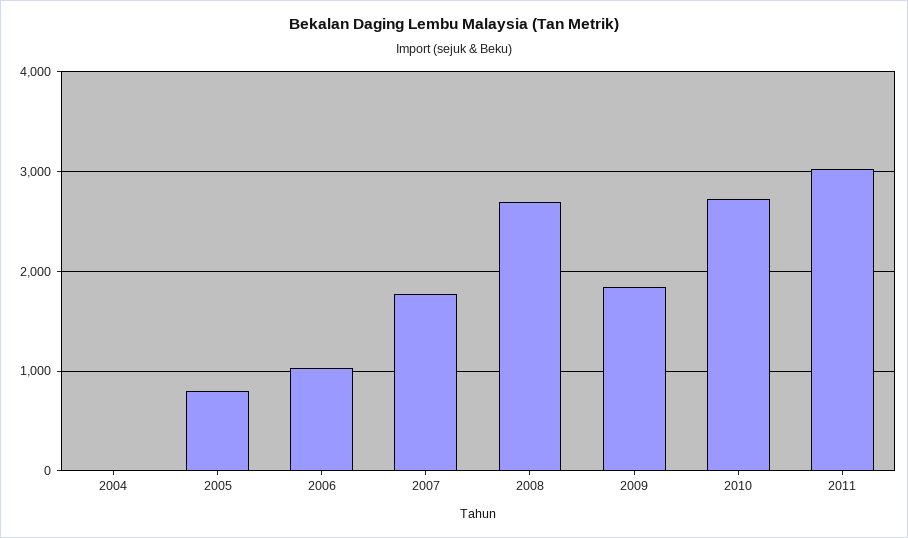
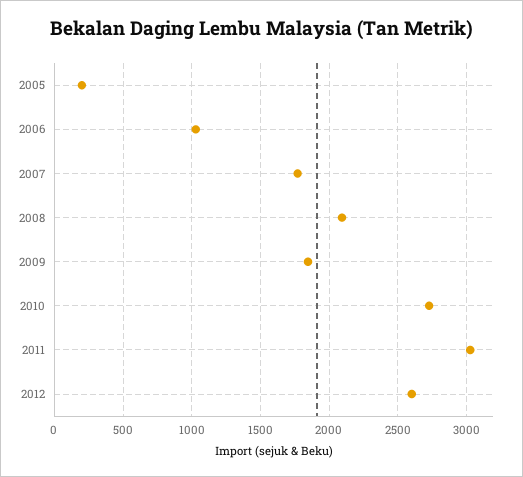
2004: 0 -> none
2005: 800 -> 200
2008: 2700 -> 2100
2012: none -> 2600

